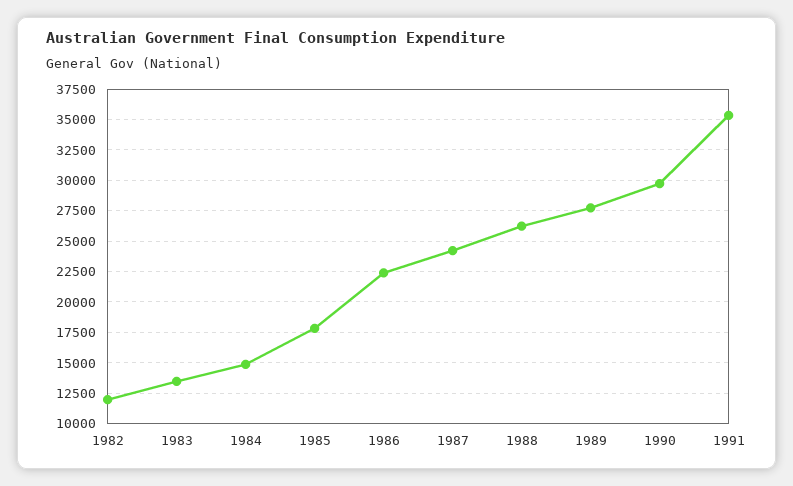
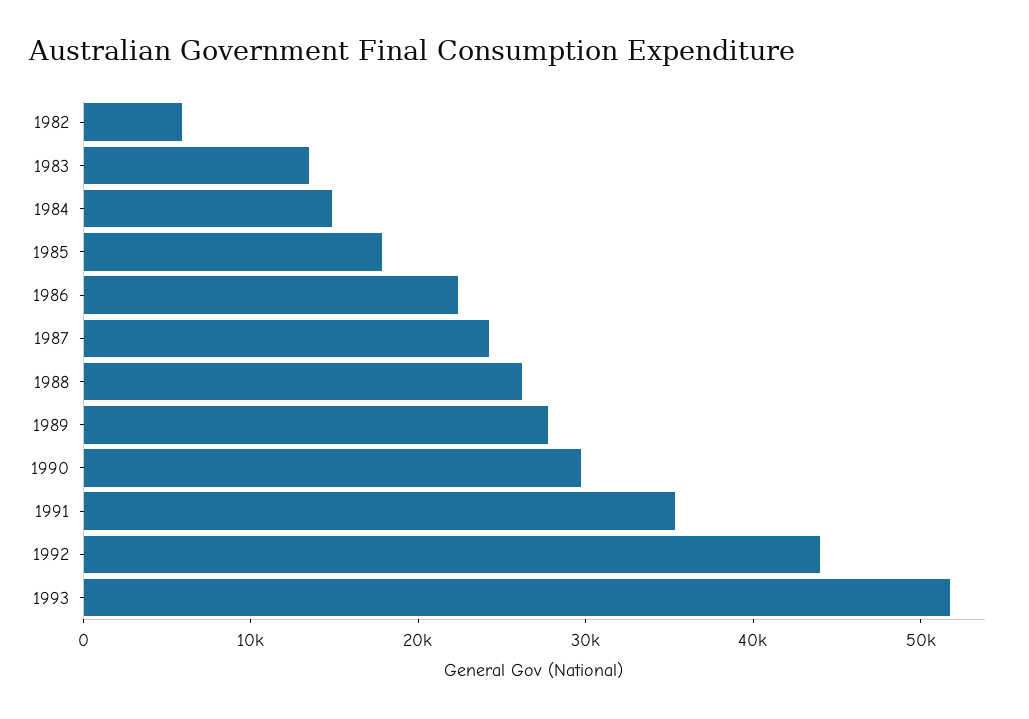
1982: 12000 -> 6000
1992: none -> 44000
1993: none -> 52000

